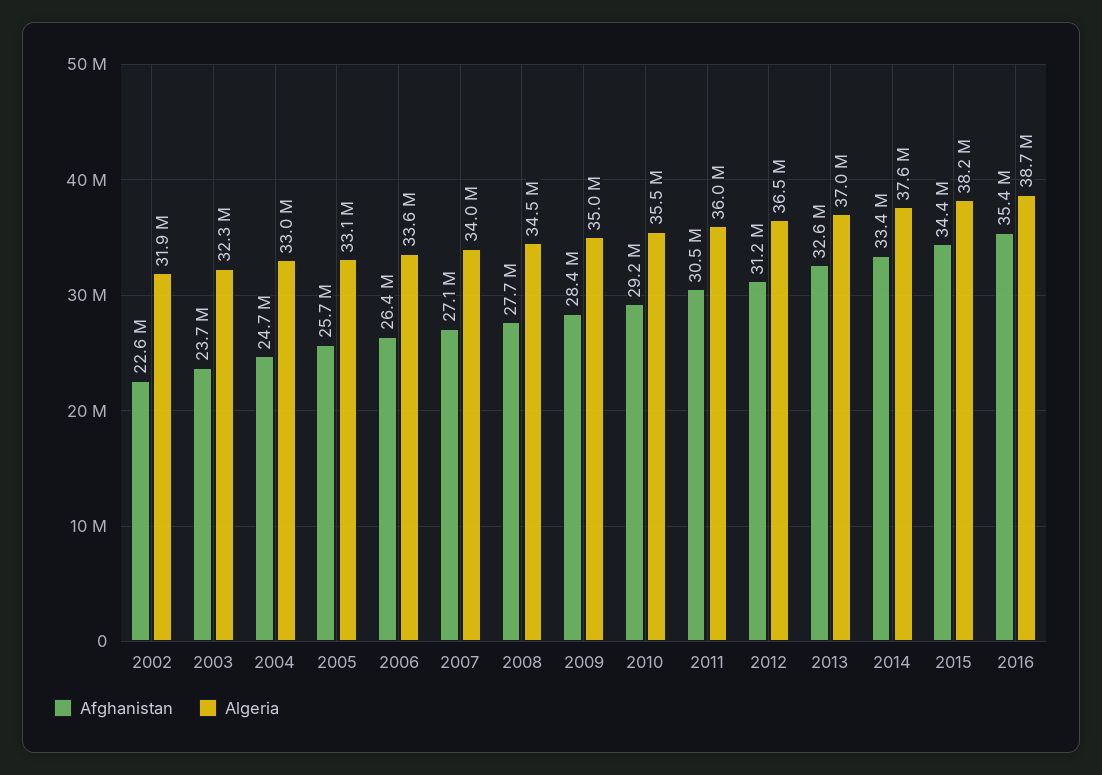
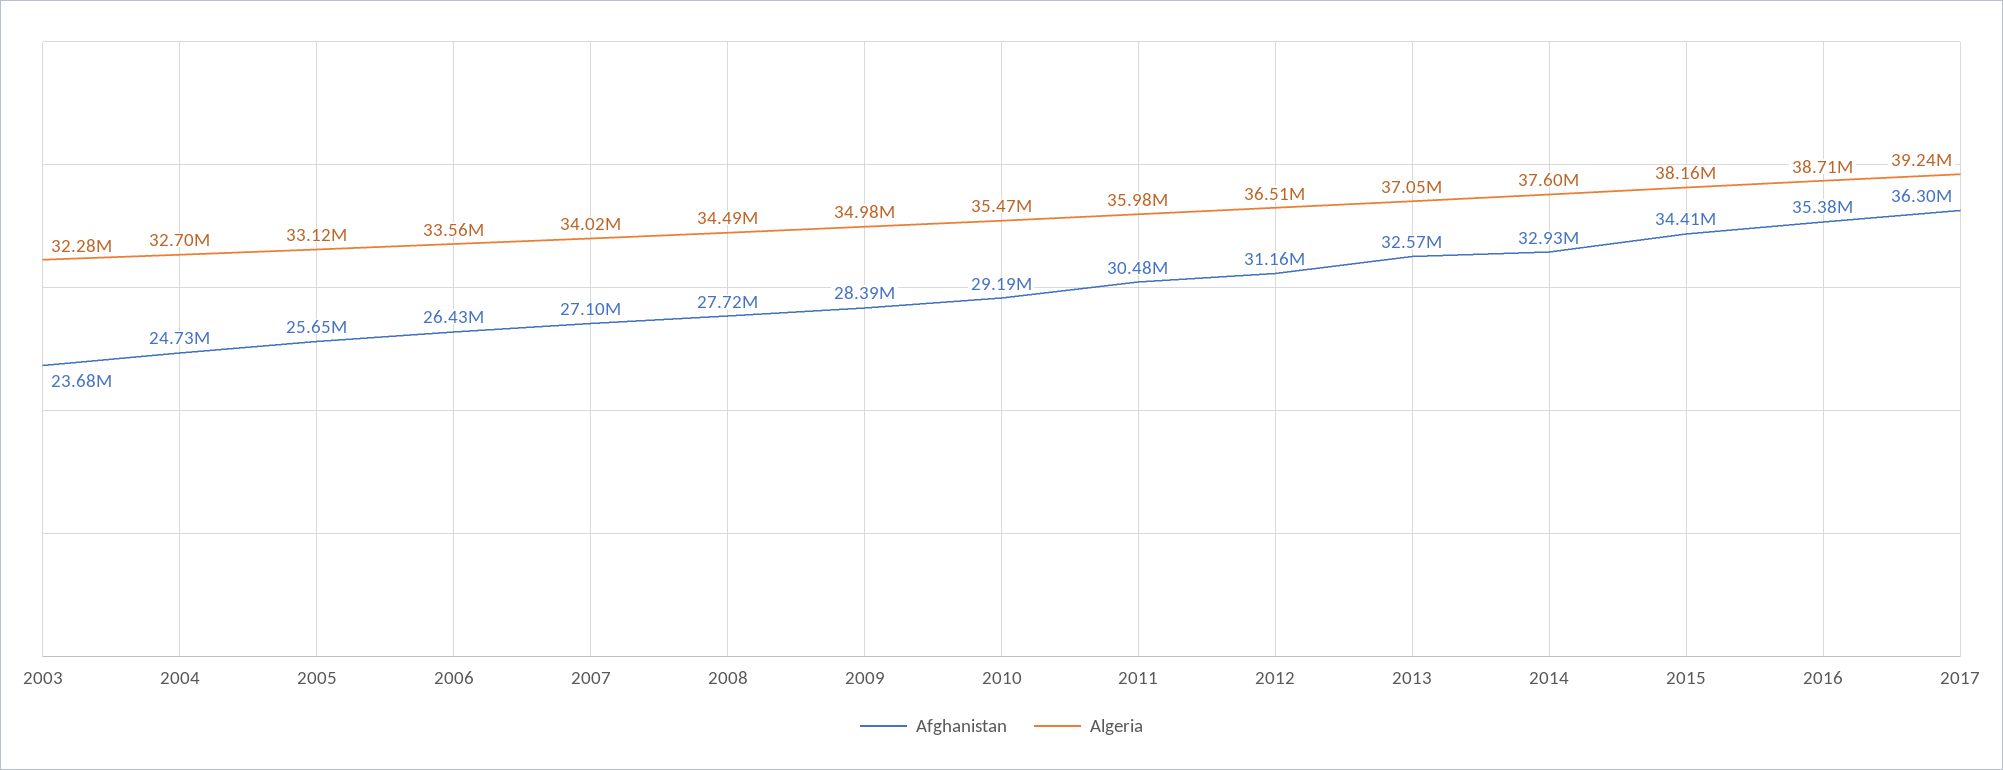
Afghanistan, 2002: 22600000 -> none
Algeria, 2002: 31900000 -> none
Algeria, 2004: 33000000 -> 32700000
Afghanistan, 2014: 33400000 -> 32930000
Afghanistan, 2017: none -> 36300000
Algeria, 2017: none -> 39240000

